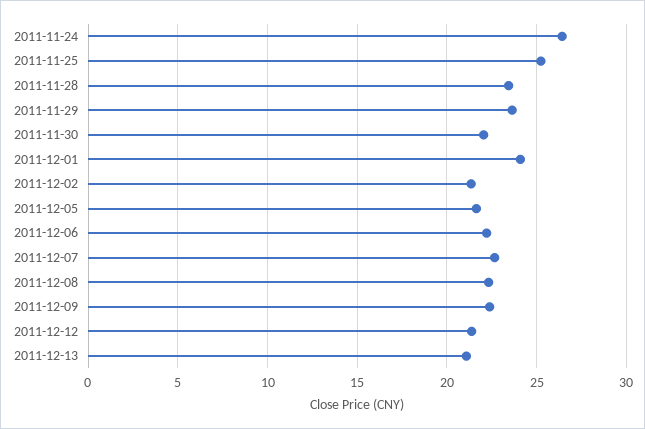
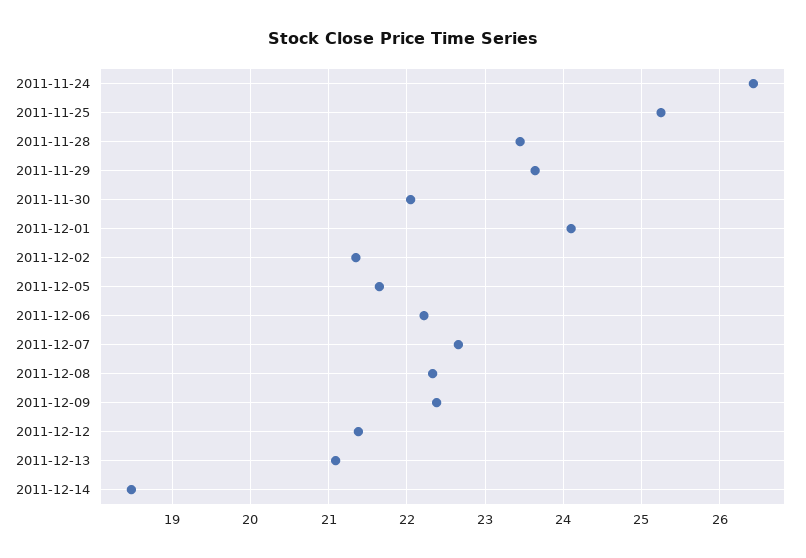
2011-12-14: none -> 18.5

